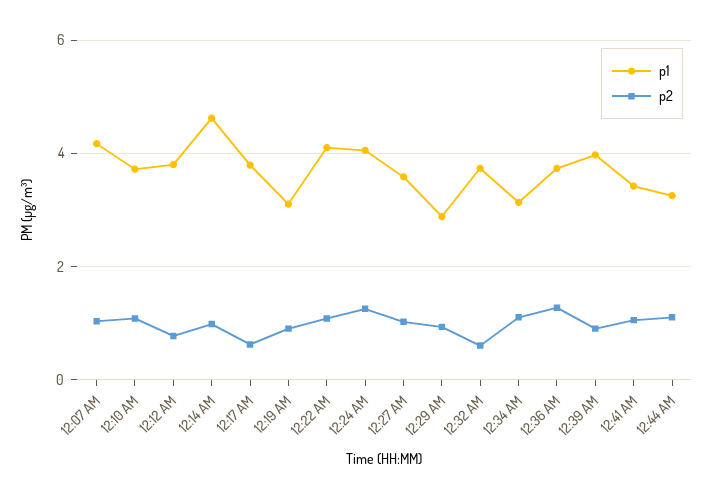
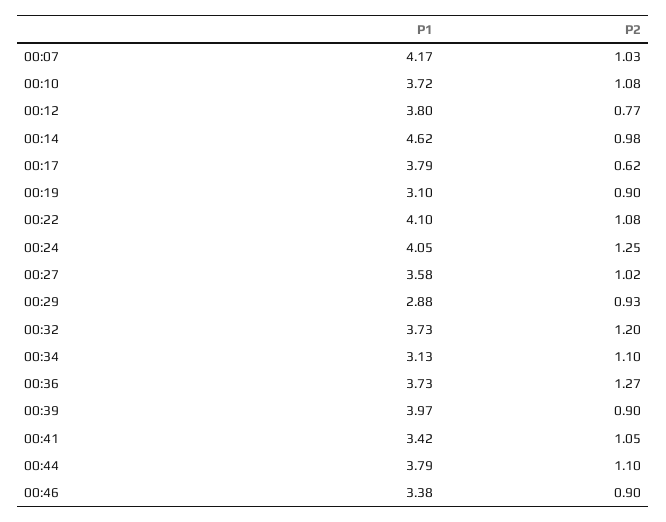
p2, 12:32 AM: 0.6 -> 1.2
p1, 12:44 AM: 3.2 -> 3.79
p1, 00:46: none -> 3.38
p2, 00:46: none -> 0.9

